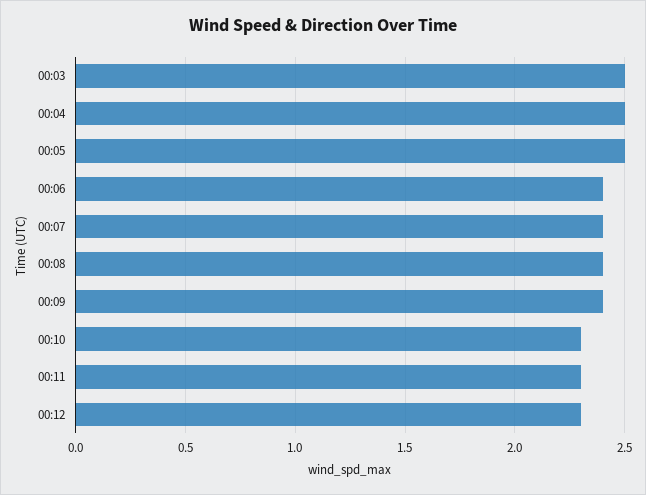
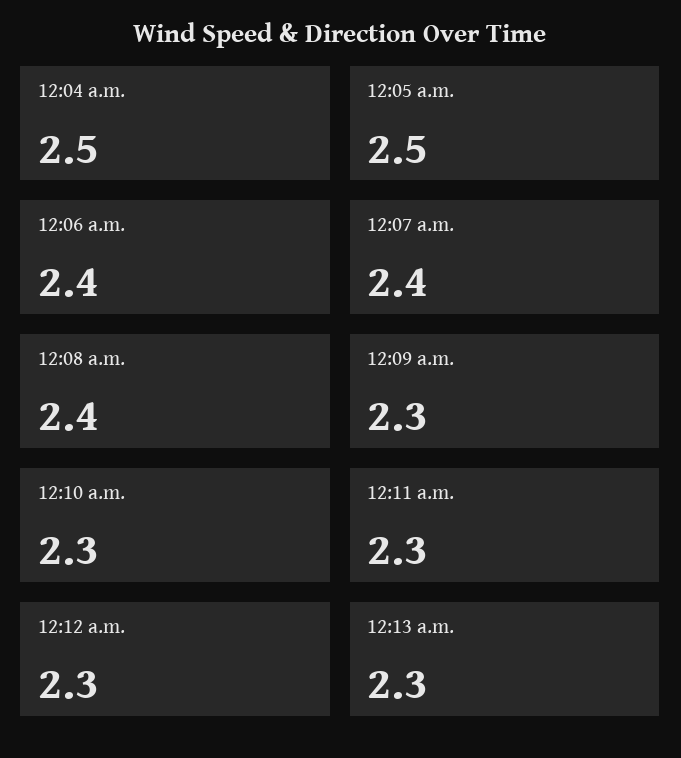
00:03: 2.5 -> none
00:09: 2.4 -> 2.3
12:13 a.m.: none -> 2.3

